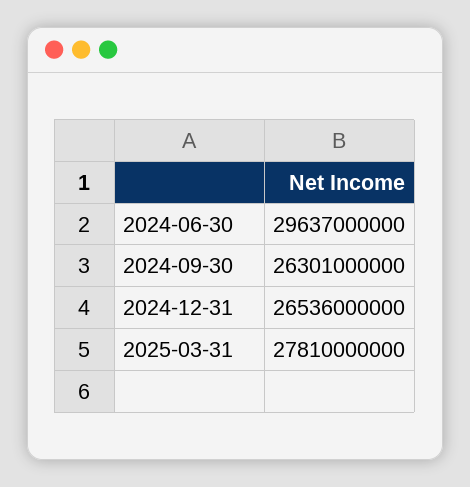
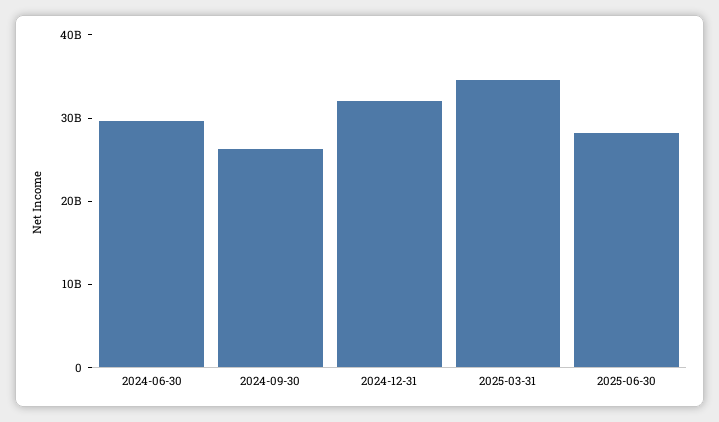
2024-12-31: 26536000000 -> 32000000000
2025-03-31: 27810000000 -> 34000000000
2025-06-30: none -> 28000000000

